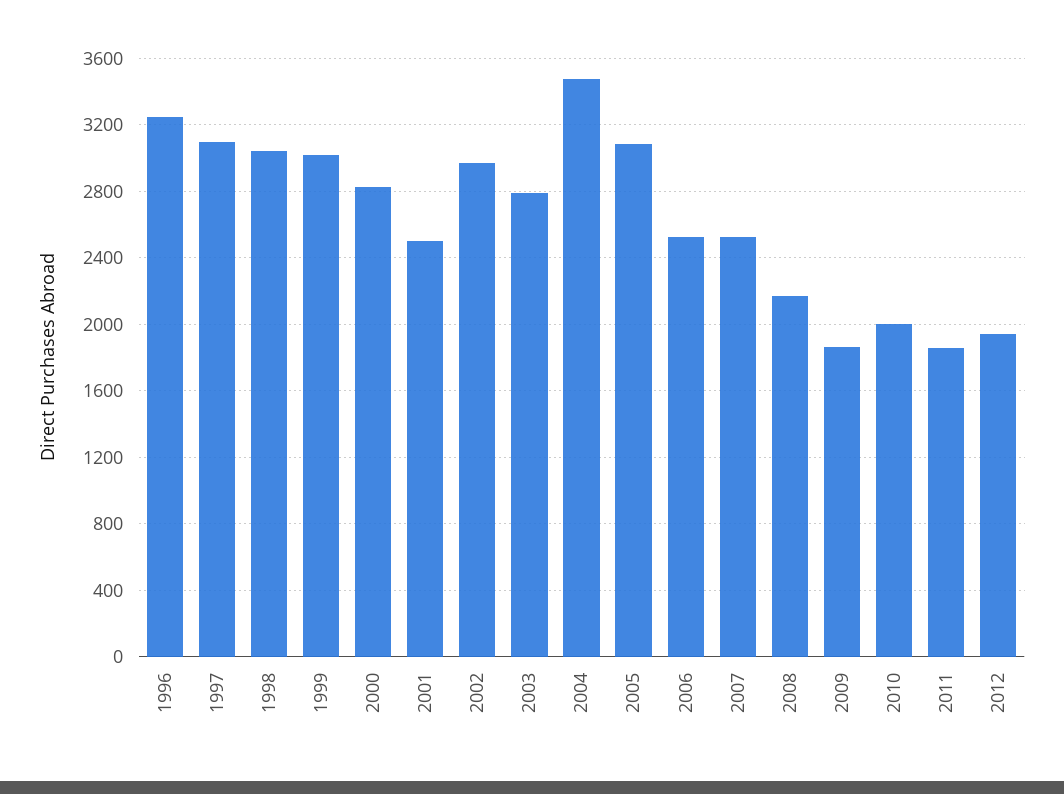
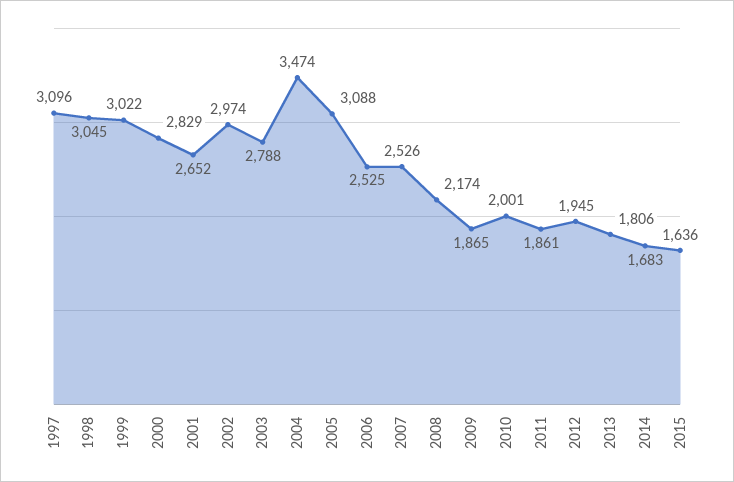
1996: 3250 -> none
2001: 2500 -> 2652
2013: none -> 1806
2014: none -> 1683
2015: none -> 1636

